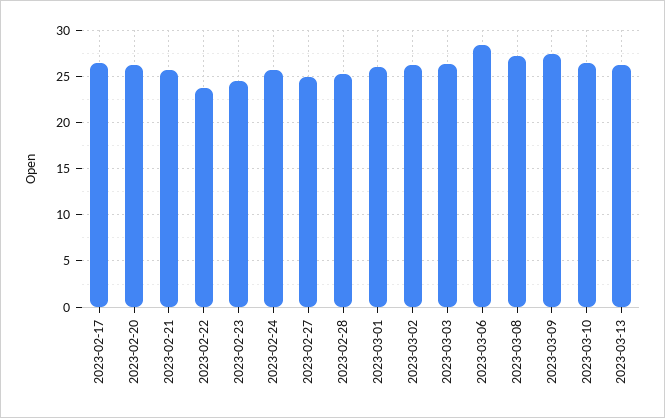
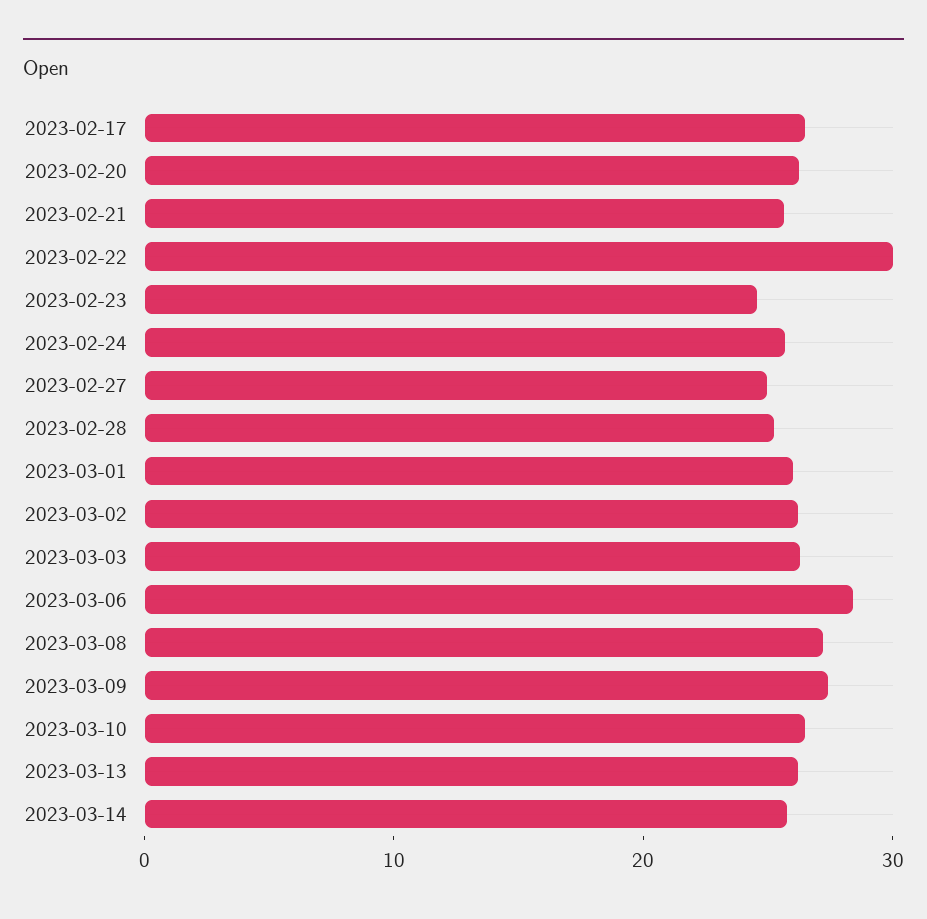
2023-02-22: 24 -> 30
2023-03-14: none -> 26

